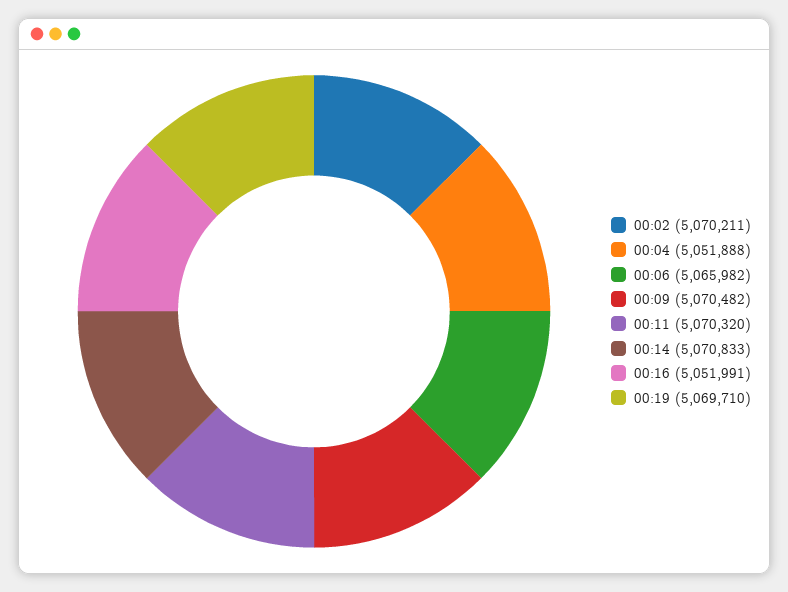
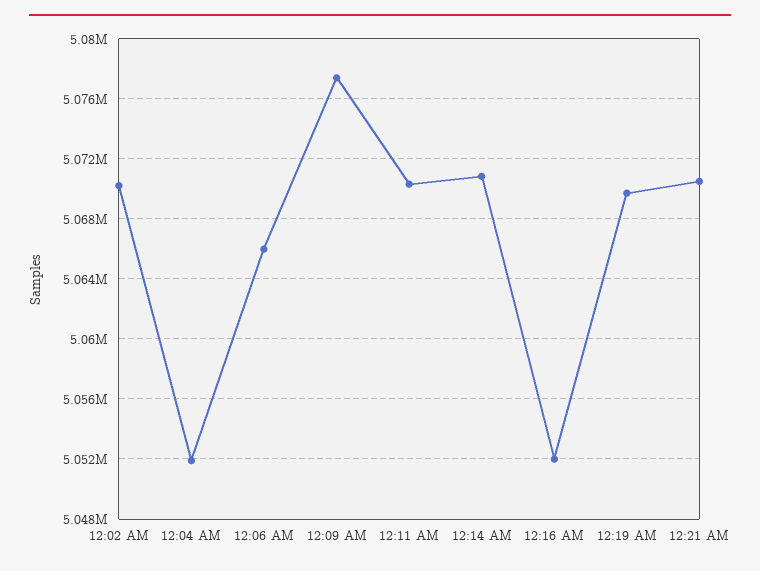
00:09: 5070482 -> 5077500
12:21 AM: none -> 5070500

